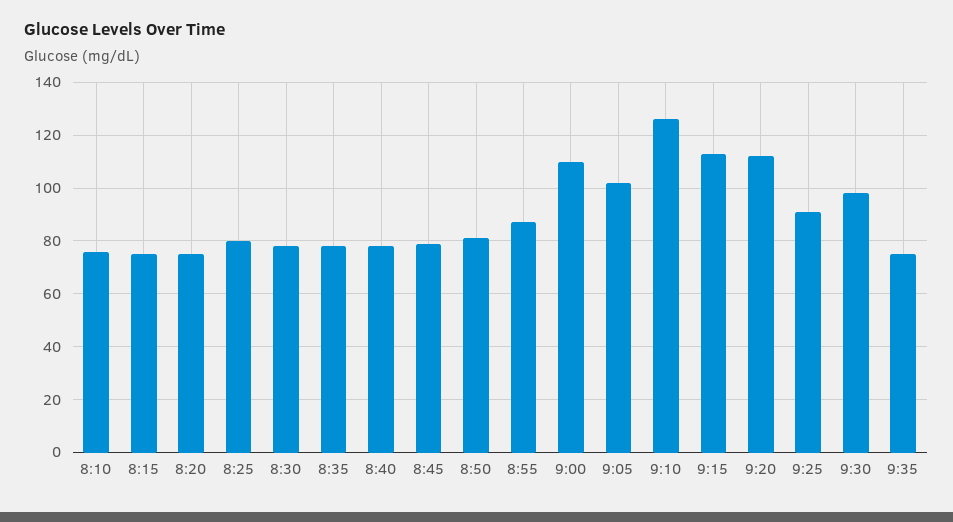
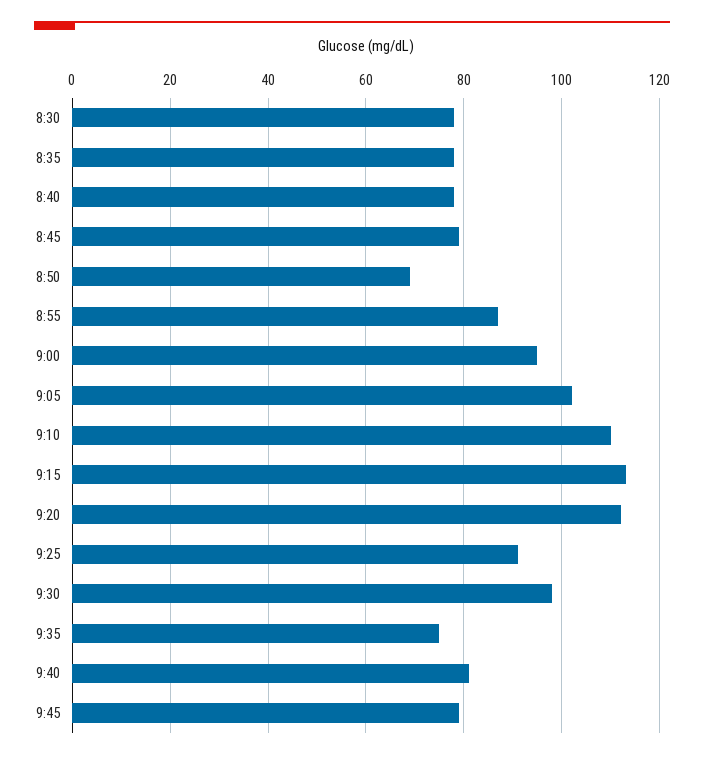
8:10: 75 -> none
8:15: 75 -> none
8:20: 75 -> none
8:25: 80 -> none
8:50: 80 -> 70
9:00: 110 -> 95
9:10: 125 -> 110
9:40: none -> 80
9:45: none -> 80

